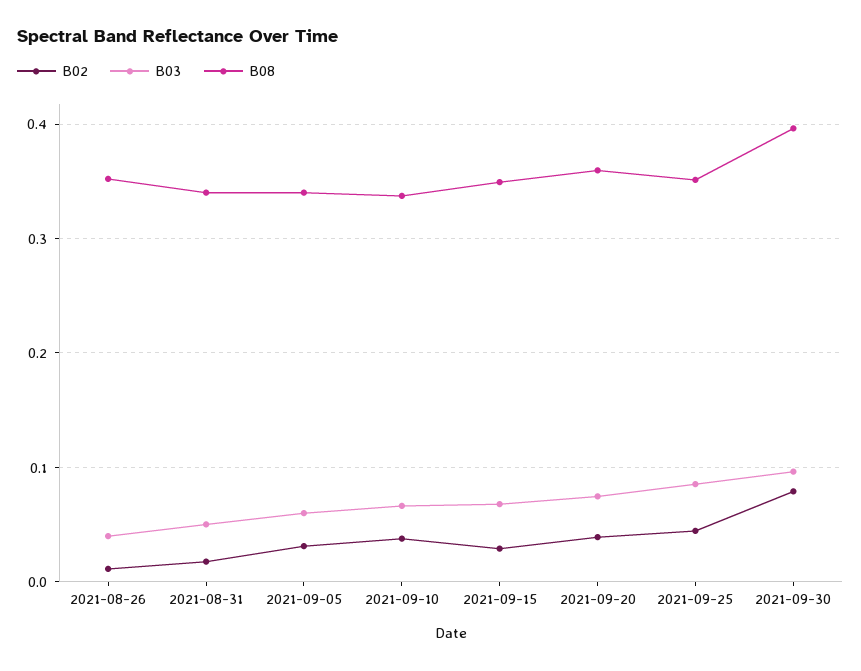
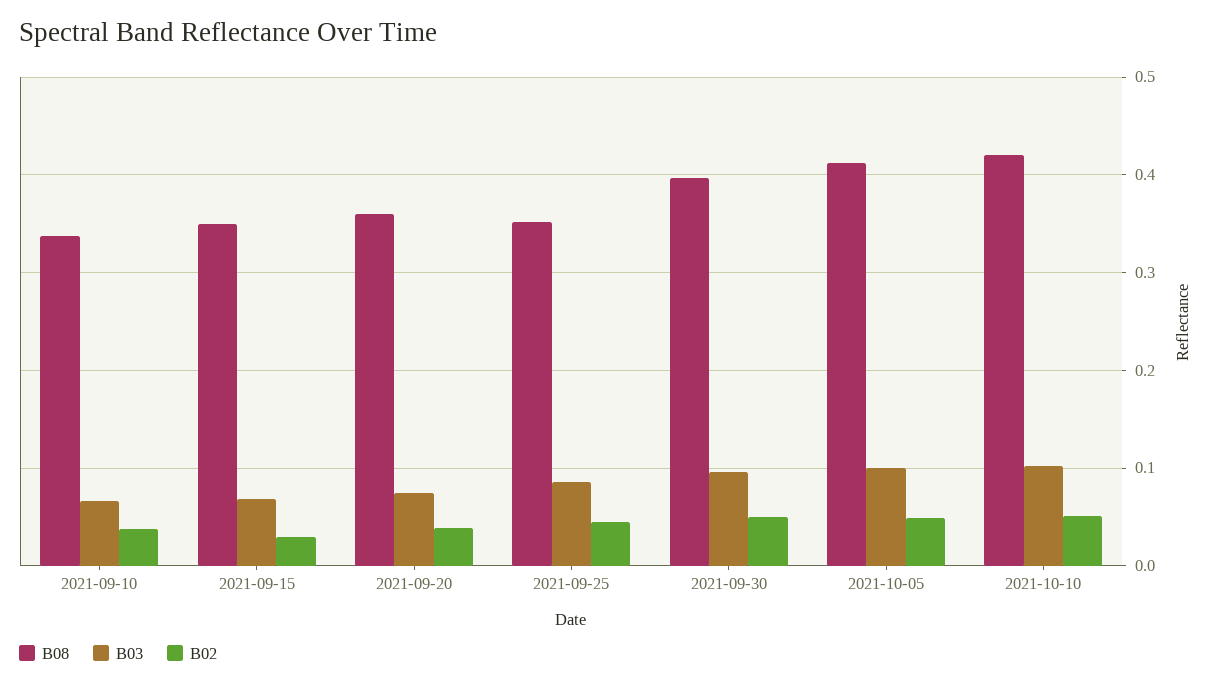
B02, 2021-08-26: 0.01 -> none
B03, 2021-08-26: 0.04 -> none
B08, 2021-08-26: 0.35 -> none
B02, 2021-08-31: 0.02 -> none
B03, 2021-08-31: 0.05 -> none
B08, 2021-08-31: 0.34 -> none
B02, 2021-09-05: 0.03 -> none
B03, 2021-09-05: 0.06 -> none
B08, 2021-09-05: 0.34 -> none
B02, 2021-09-30: 0.08 -> 0.05
B08, 2021-10-05: none -> 0.41
B03, 2021-10-05: none -> 0.1
B02, 2021-10-05: none -> 0.05
B08, 2021-10-10: none -> 0.42
B03, 2021-10-10: none -> 0.1
B02, 2021-10-10: none -> 0.05

